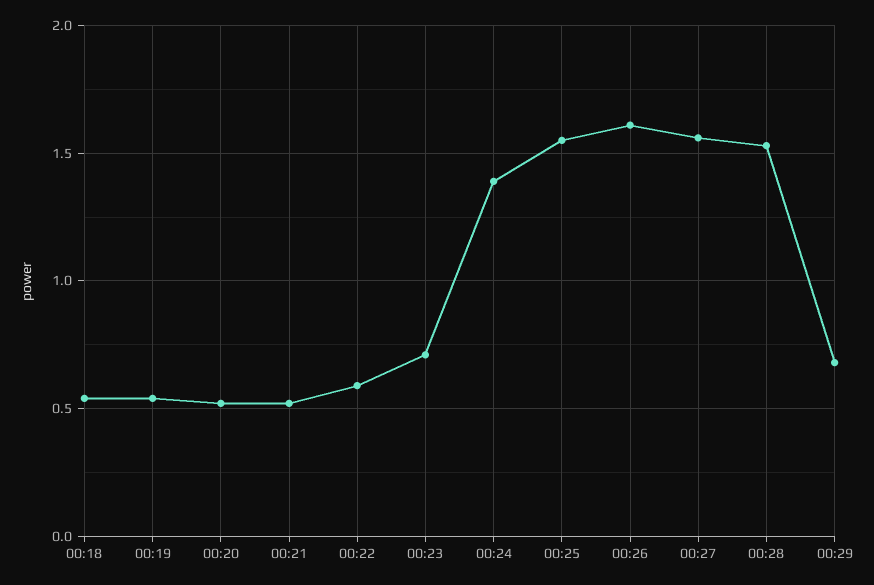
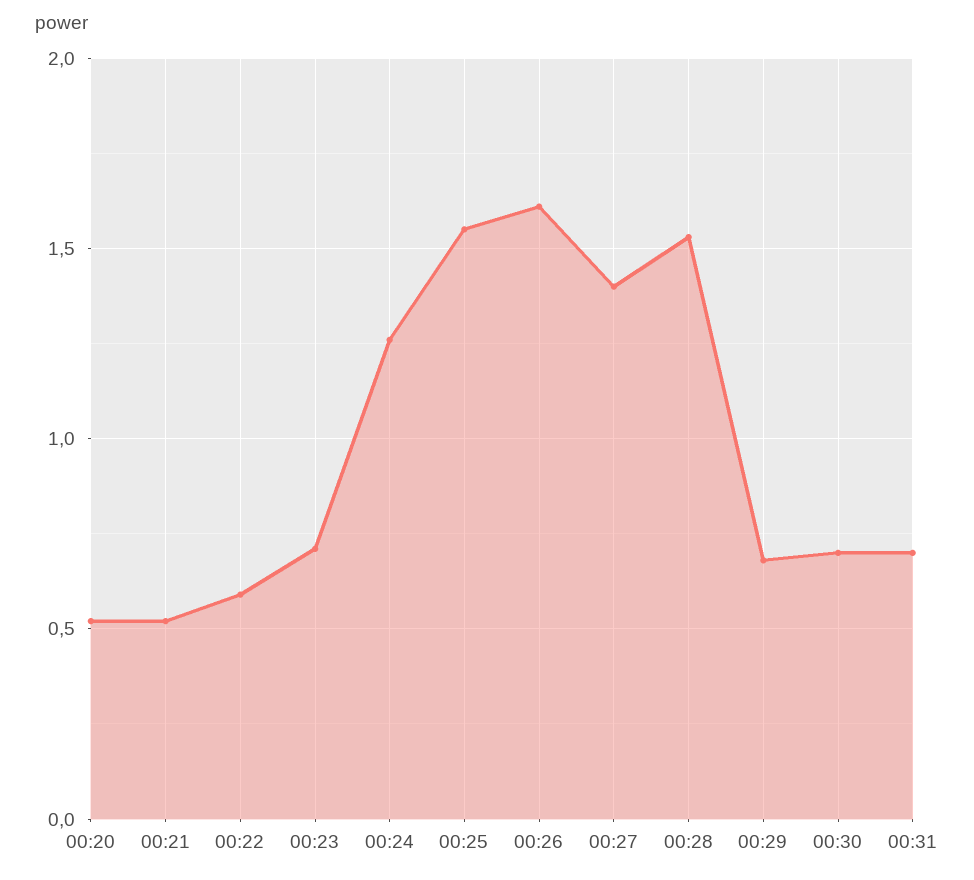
00:18: 0.55 -> none
00:19: 0.55 -> none
00:24: 1.4 -> 1.25
00:27: 1.55 -> 1.4
00:30: none -> 0.7
00:31: none -> 0.7

